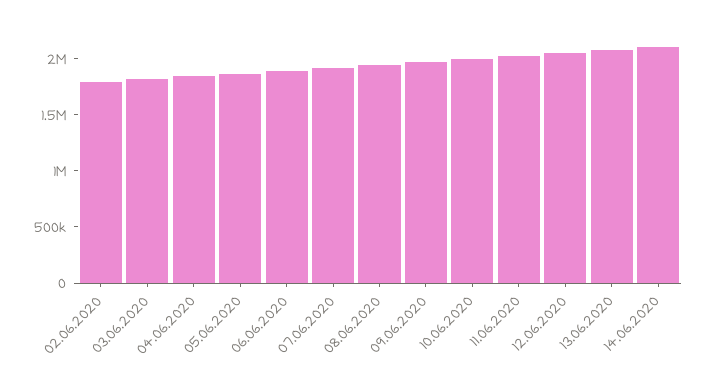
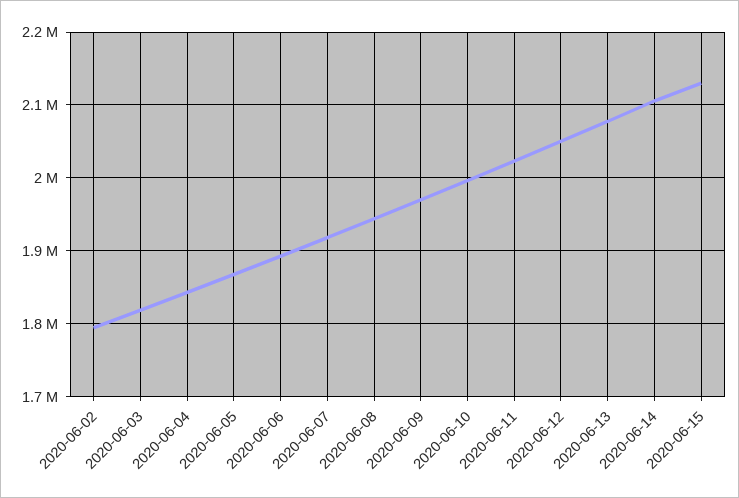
2020-06-15: none -> 2130000

